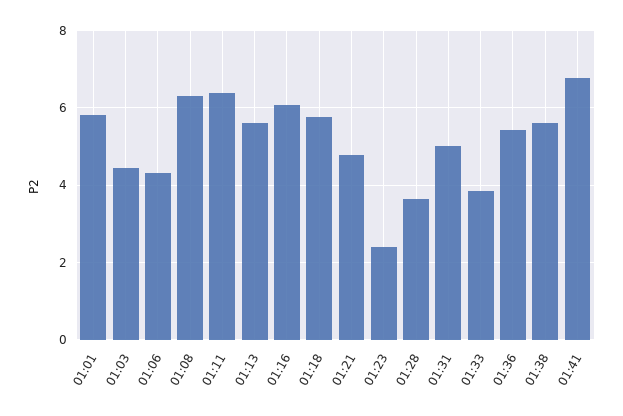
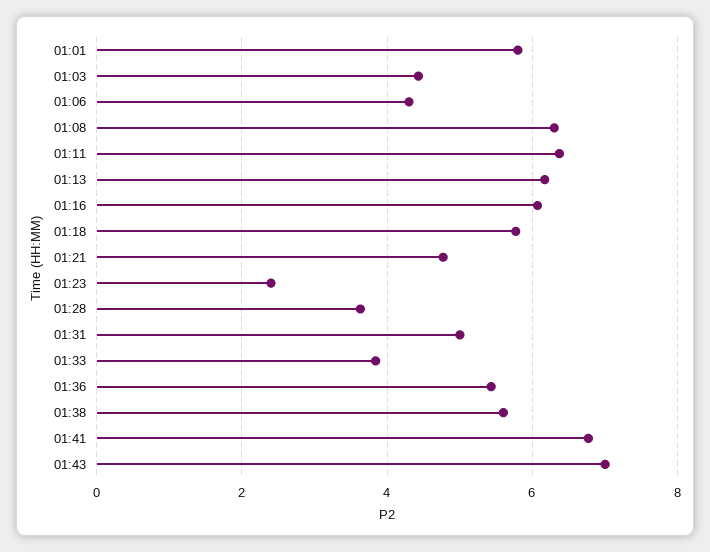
01:13: 5.6 -> 6.2
01:43: none -> 7

